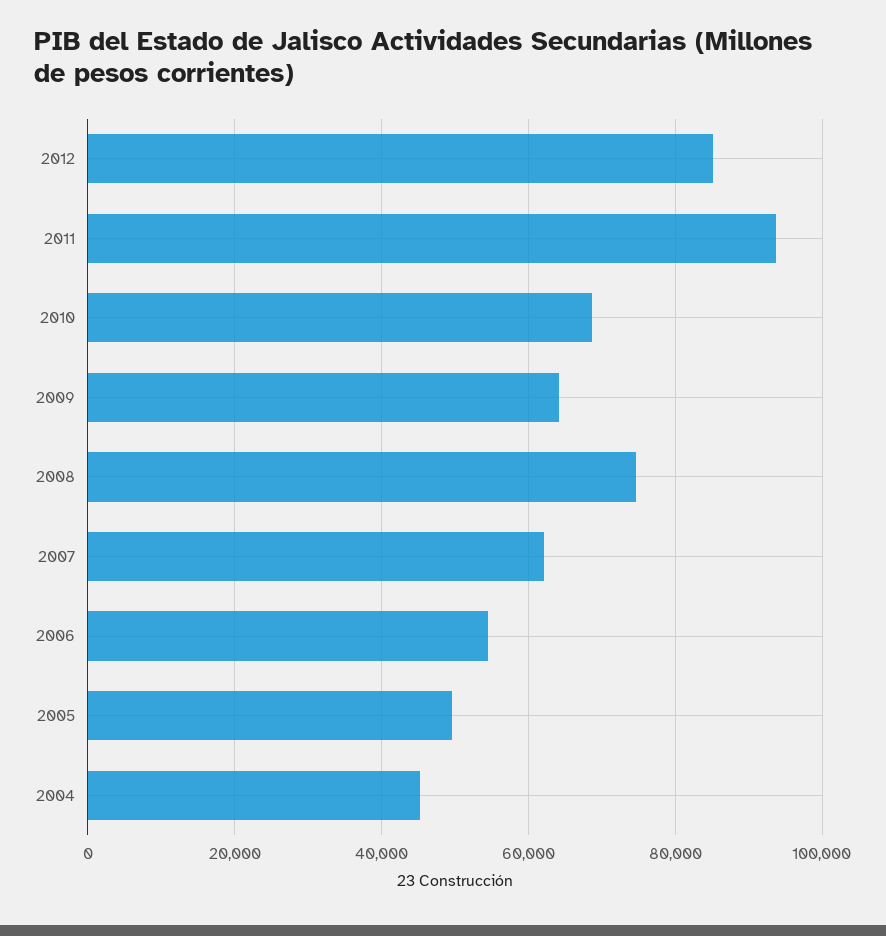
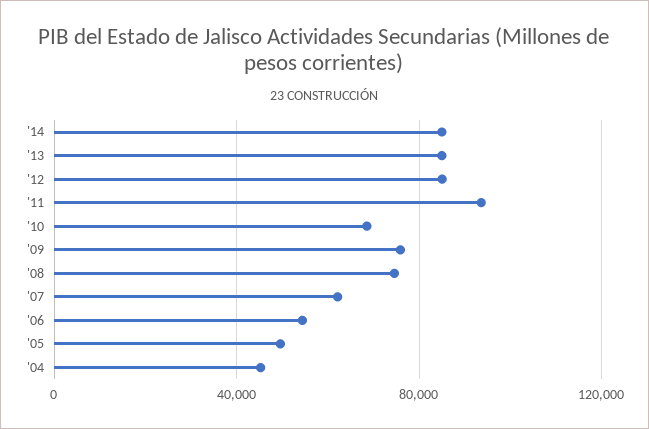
2009: 64000 -> 75000
'14: none -> 85000
'13: none -> 85000

